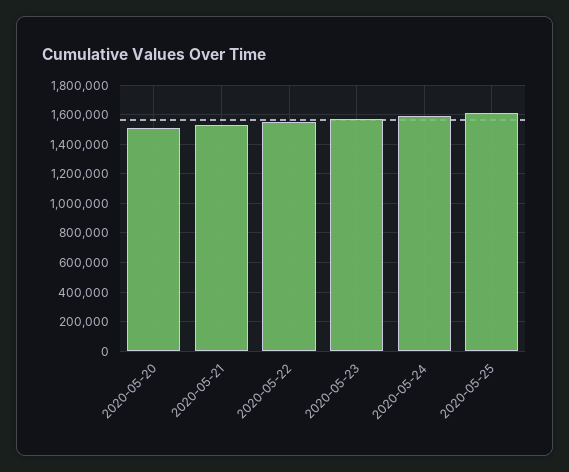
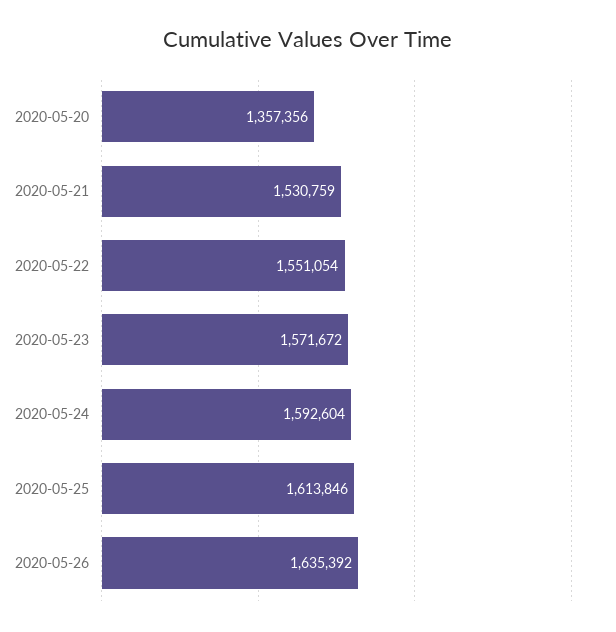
2020-05-20: 1500000 -> 1357356
2020-05-26: none -> 1635392

